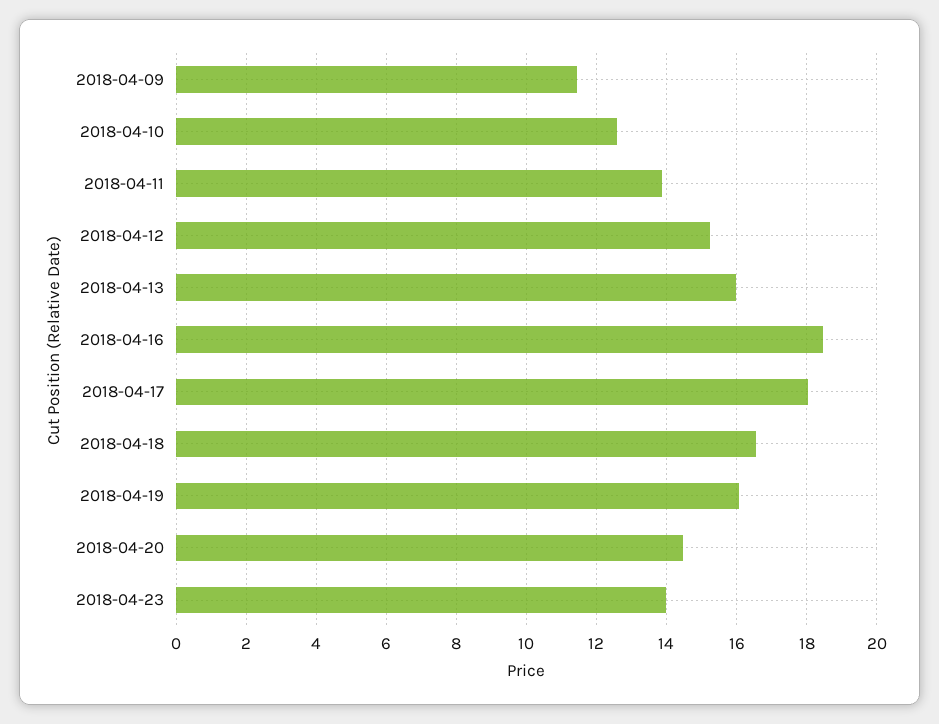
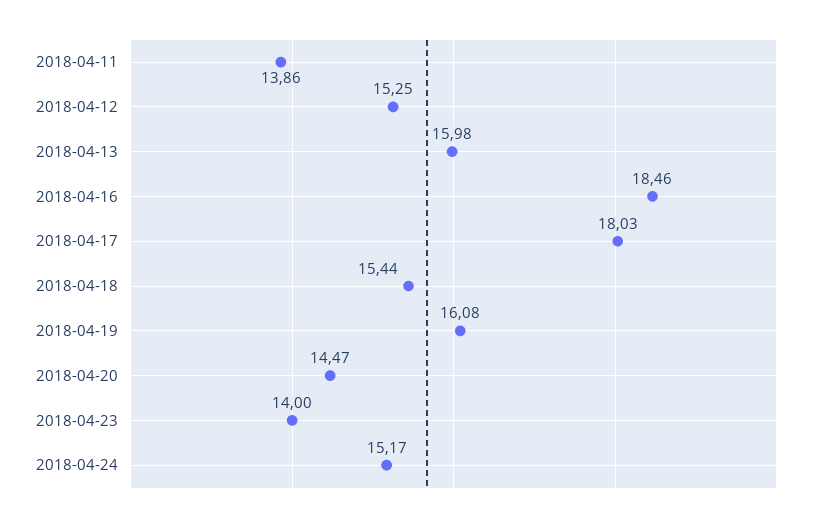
2018-04-09: 11.4 -> none
2018-04-10: 12.6 -> none
2018-04-18: 16.6 -> 15.44
2018-04-24: none -> 15.17

